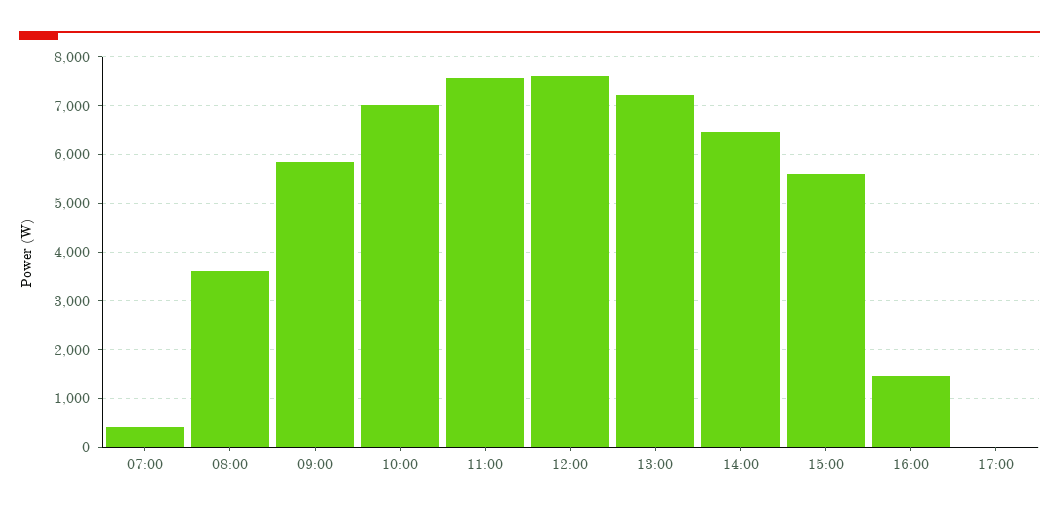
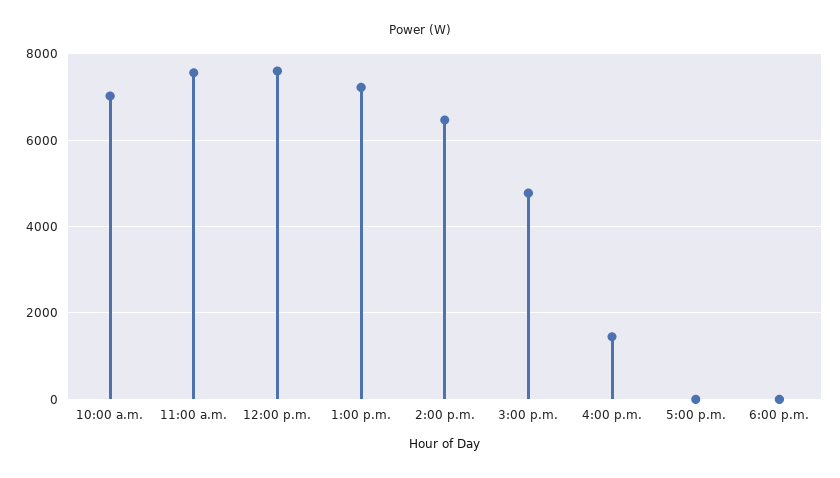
07:00: 400 -> none
08:00: 3600 -> none
09:00: 5800 -> none
15:00: 5600 -> 4800
6:00 p.m.: none -> 0

